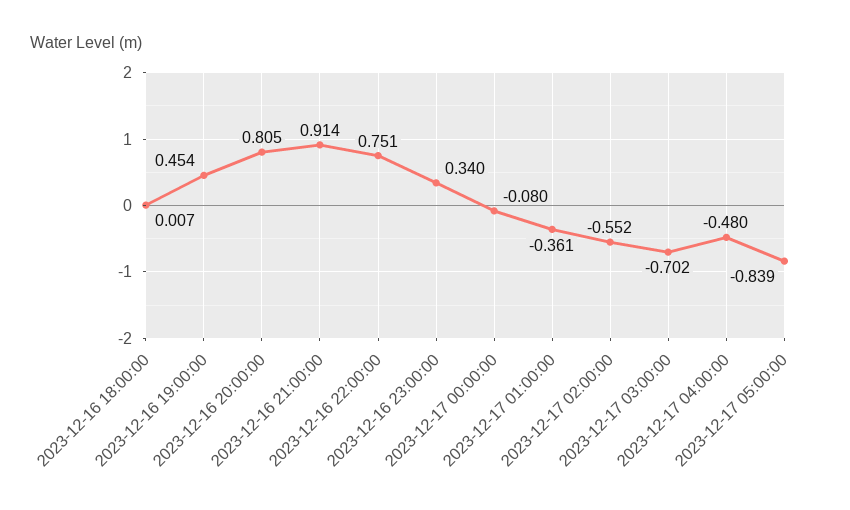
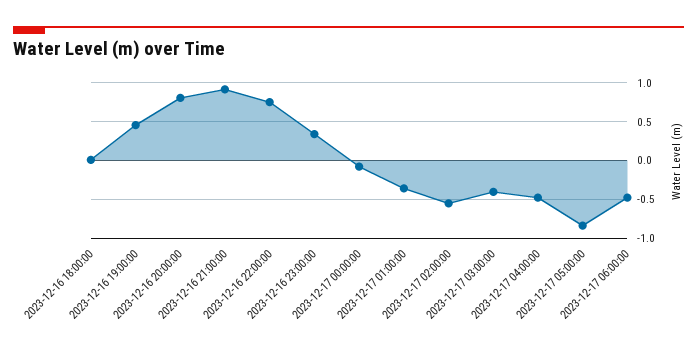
2023-12-17 03:00:00: -0.702 -> -0.4
2023-12-17 06:00:00: none -> -0.5

